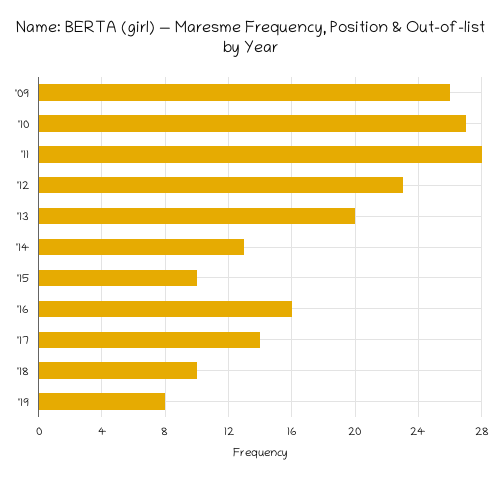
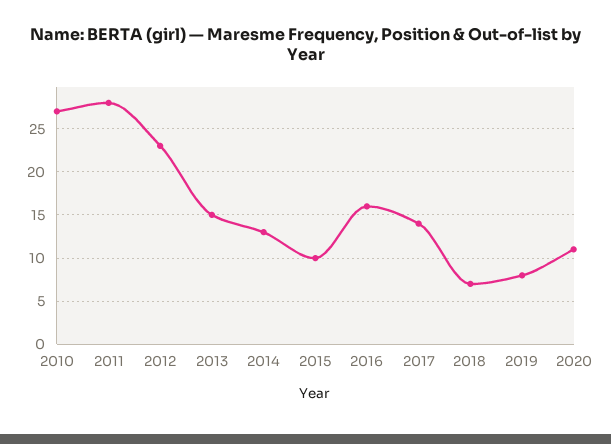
'09: 26 -> none
'13: 20 -> 15
'18: 10 -> 7
2020: none -> 11

